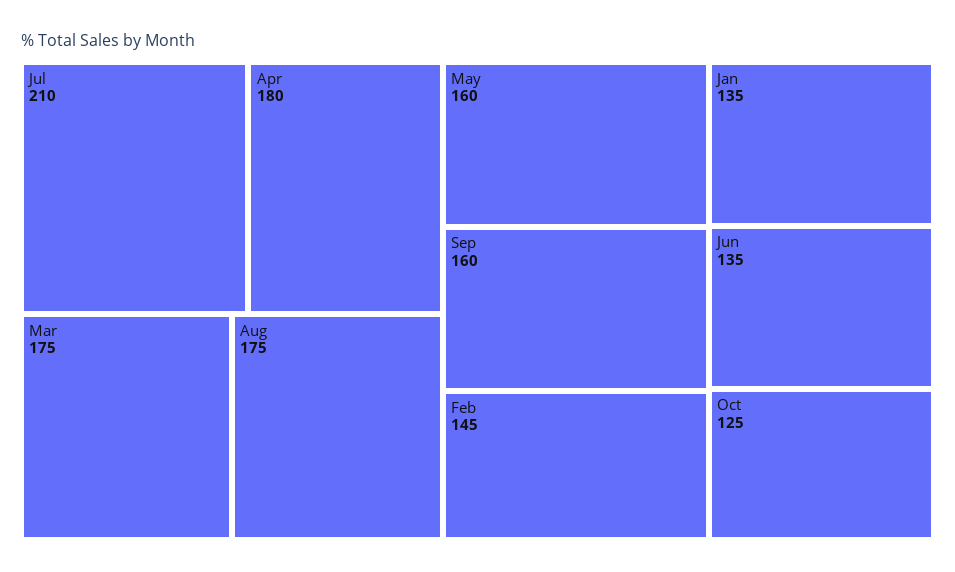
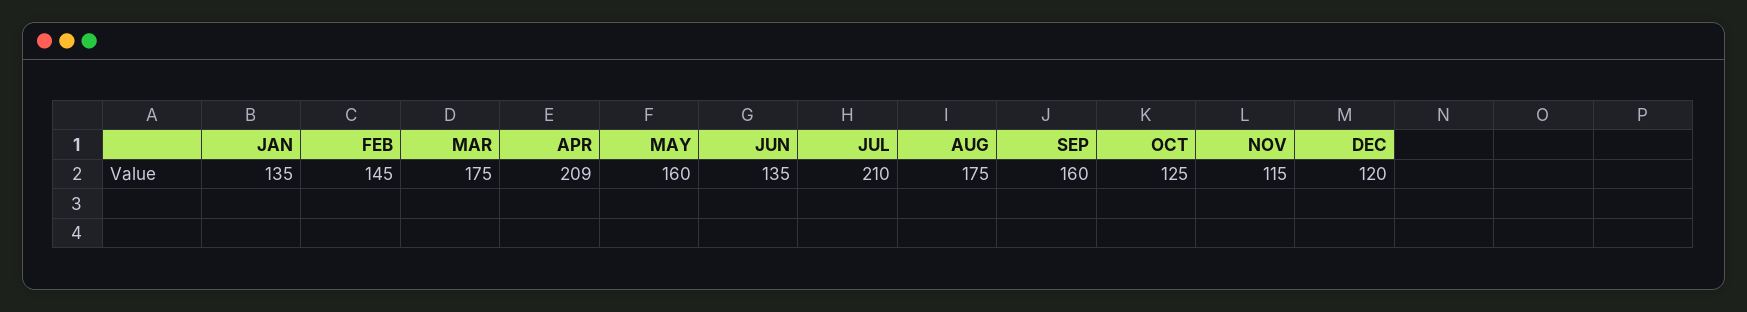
Apr: 180 -> 209
NOV: none -> 115
DEC: none -> 120

